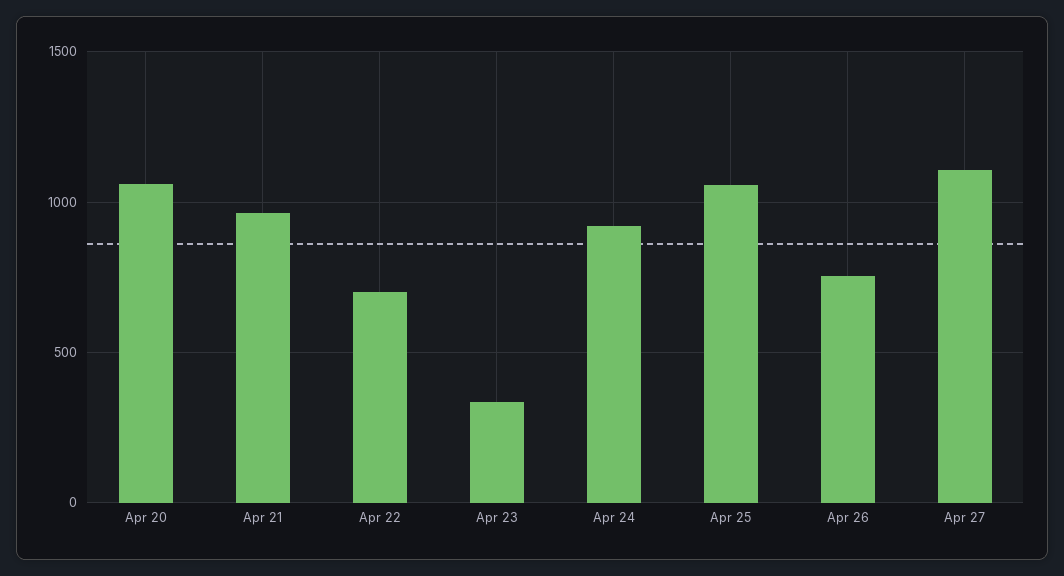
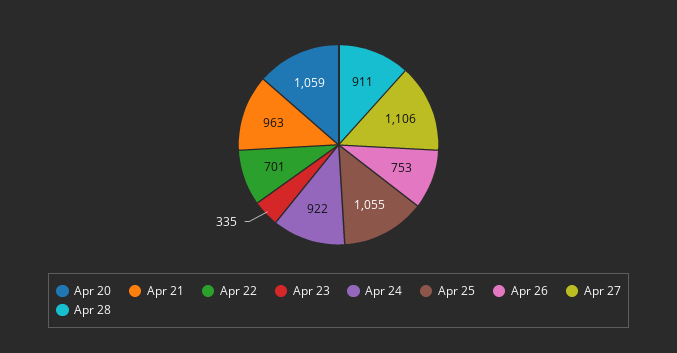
Apr 28: none -> 911

